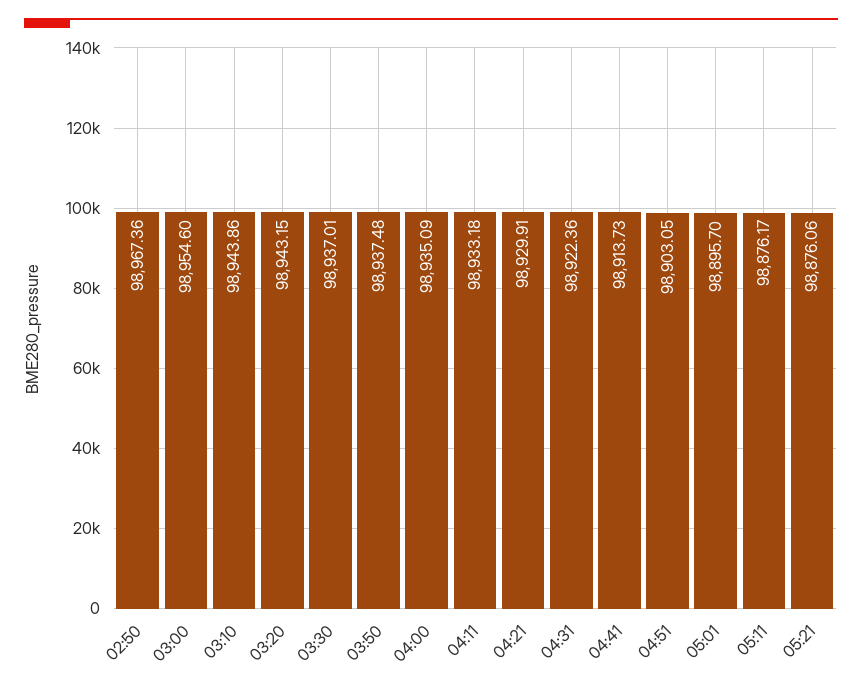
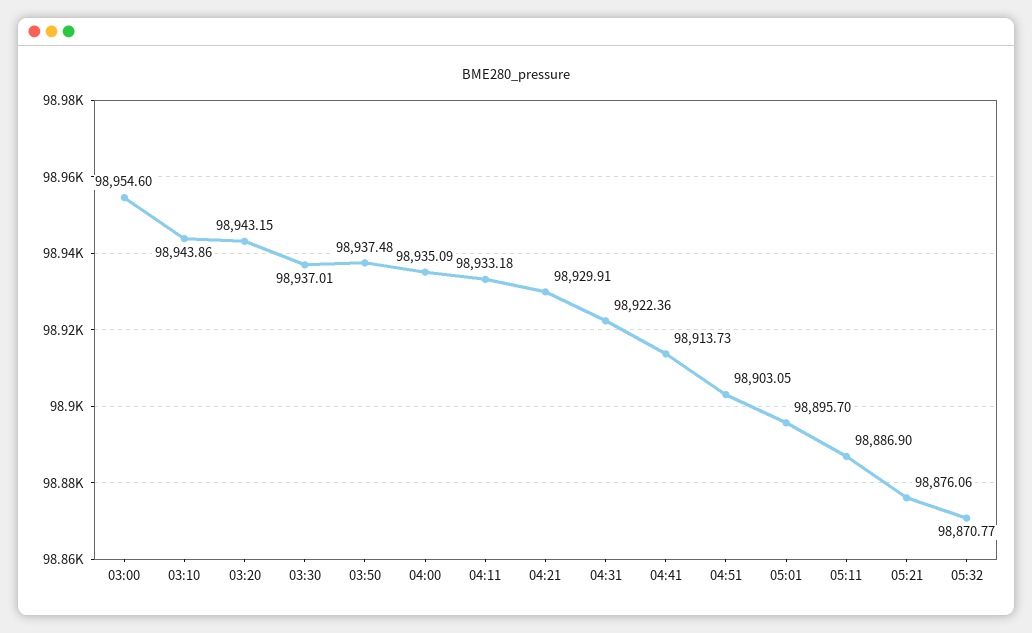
02:50: 98967.36 -> none
05:11: 98876.17 -> 98886.9
05:32: none -> 98870.77

